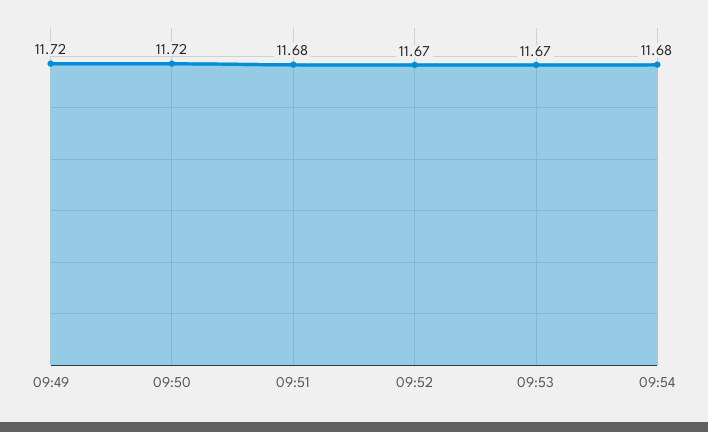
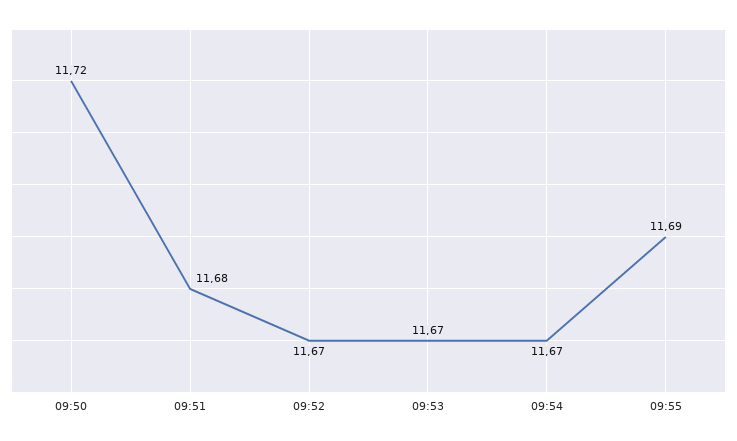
09:49: 11.72 -> none
09:54: 11.68 -> 11.67
09:55: none -> 11.69

